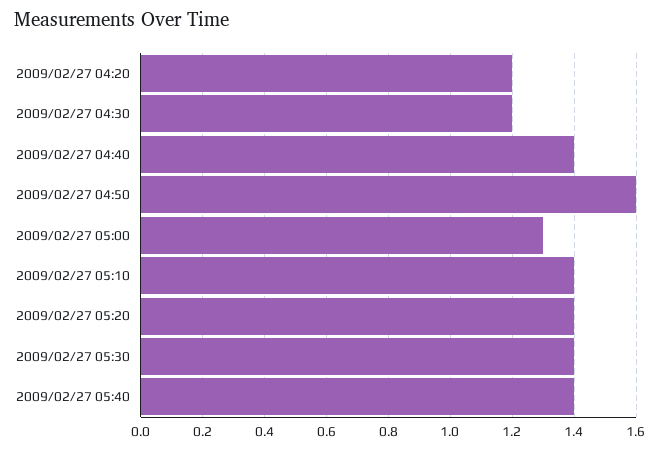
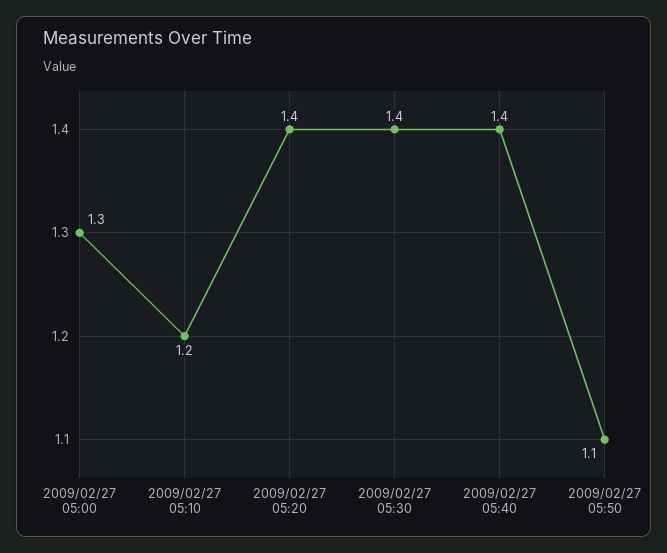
2009/02/27 04:20: 1.2 -> none
2009/02/27 04:30: 1.2 -> none
2009/02/27 04:40: 1.4 -> none
2009/02/27 04:50: 1.6 -> none
2009/02/27 05:10: 1.4 -> 1.2
2009/02/27 05:50: none -> 1.1

